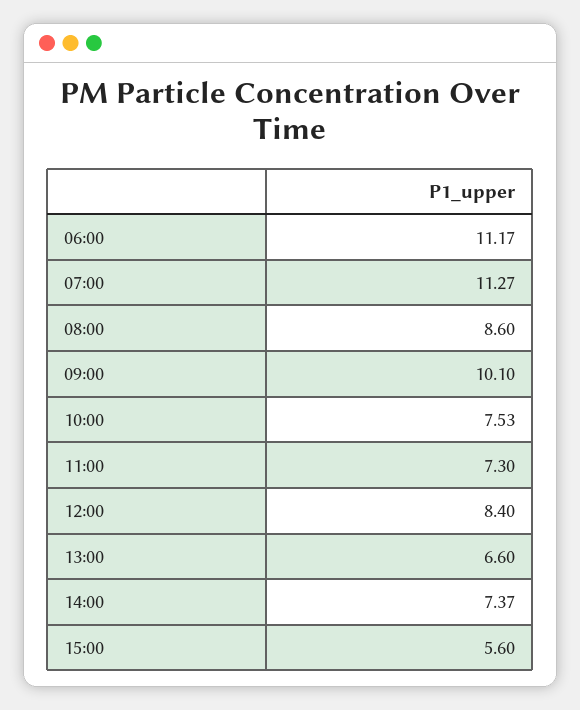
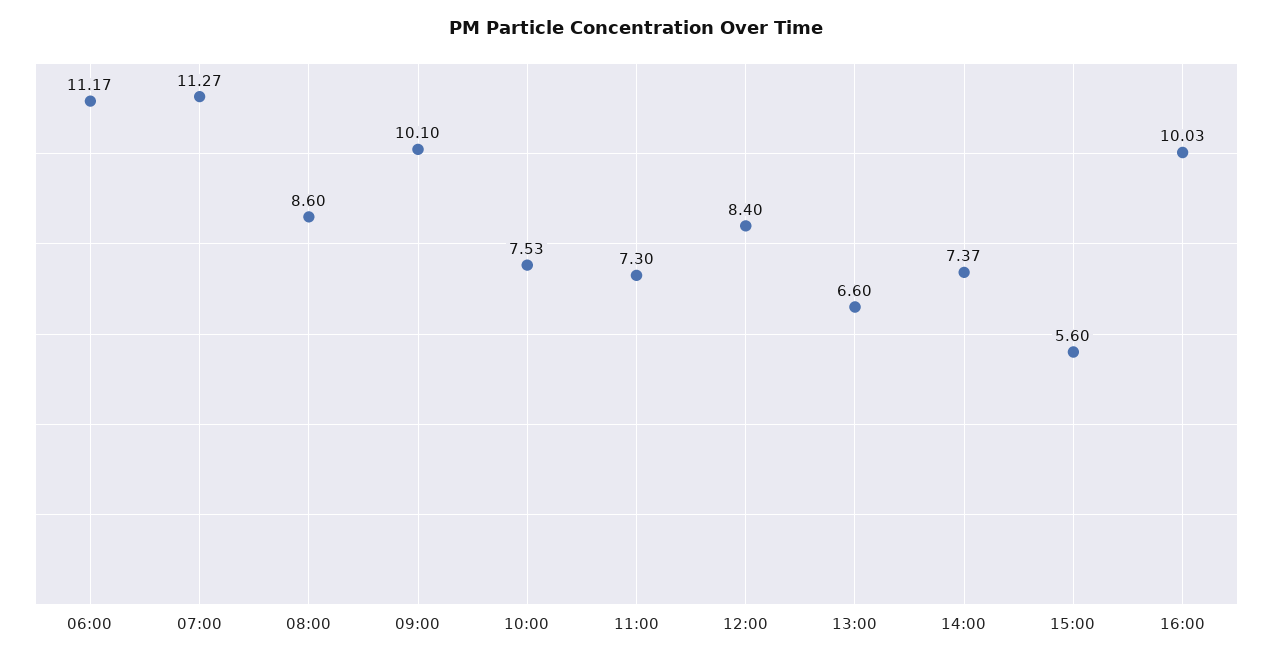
16:00: none -> 10.03

